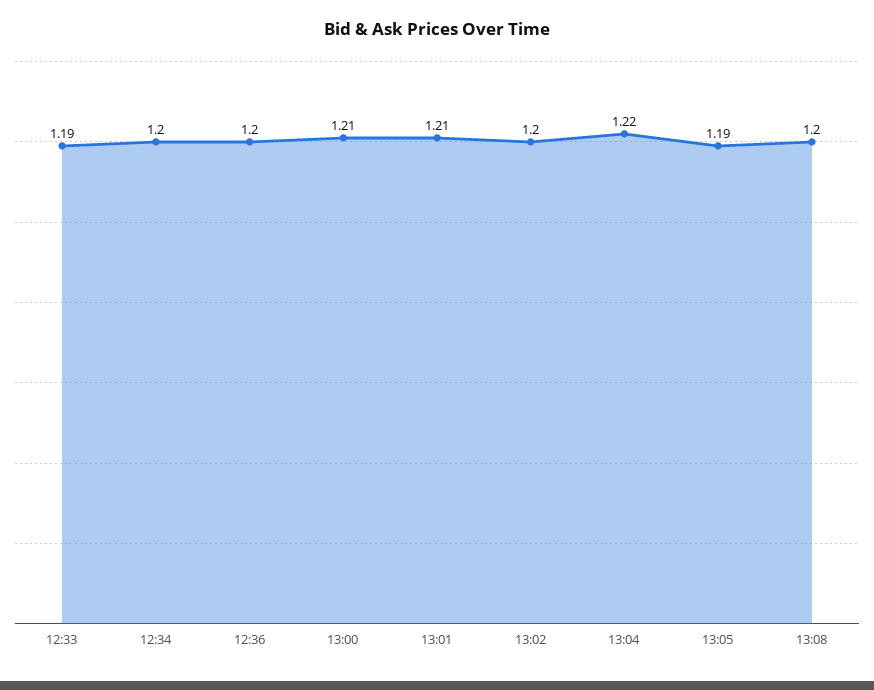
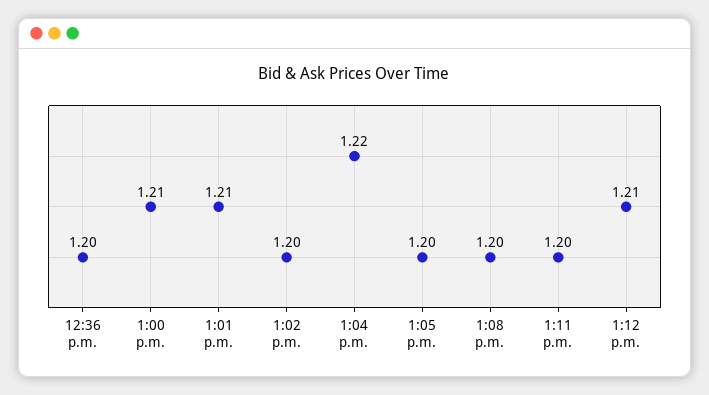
12:33: 1.19 -> none
12:34: 1.2 -> none
13:05: 1.19 -> 1.2
1:11 p.m.: none -> 1.2
1:12 p.m.: none -> 1.21

